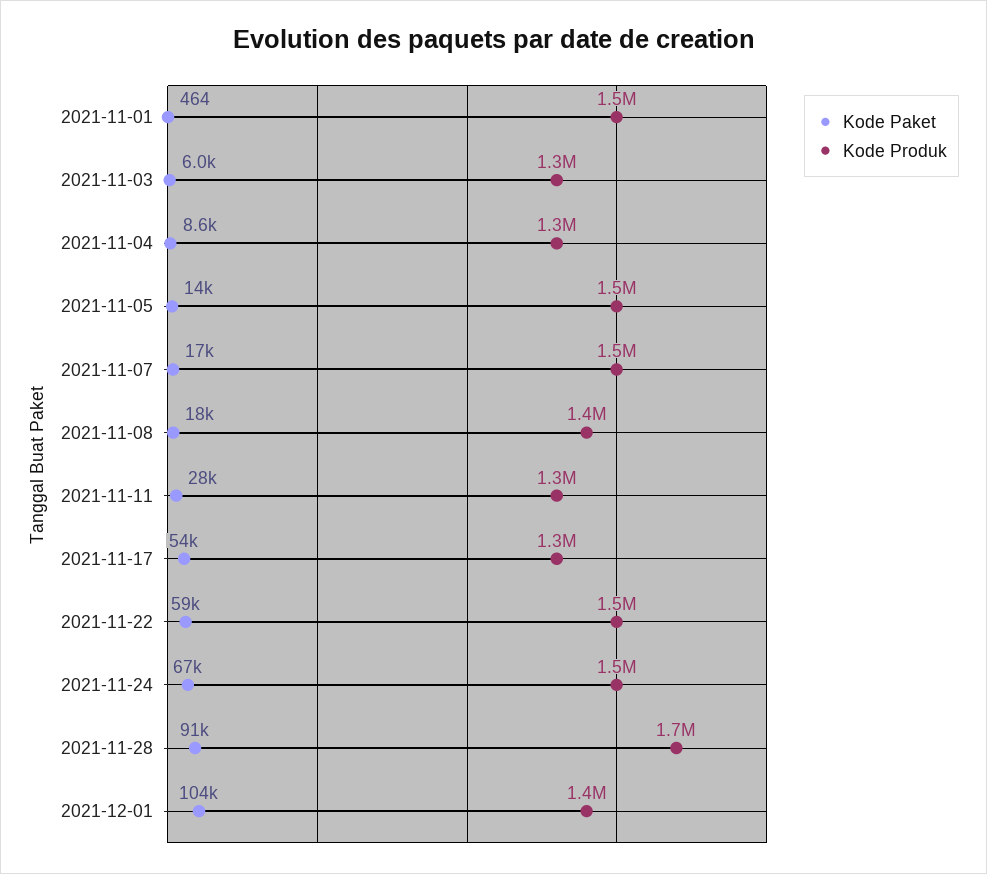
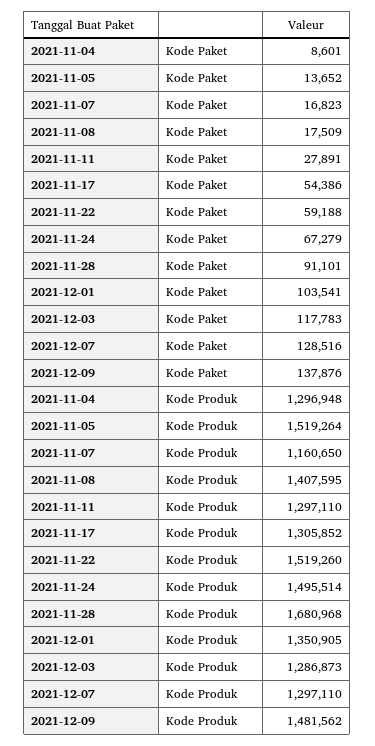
Kode Paket, 2021-11-01: 464 -> none
Kode Produk, 2021-11-01: 1500000 -> none
Kode Paket, 2021-11-03: 6000 -> none
Kode Produk, 2021-11-03: 1300000 -> none
Kode Produk, 2021-11-07: 1500000 -> 1160650
Kode Paket, 2021-12-03: none -> 117783
Kode Paket, 2021-12-07: none -> 128516
Kode Paket, 2021-12-09: none -> 137876
Kode Produk, 2021-12-03: none -> 1286873
Kode Produk, 2021-12-07: none -> 1297110
Kode Produk, 2021-12-09: none -> 1481562

